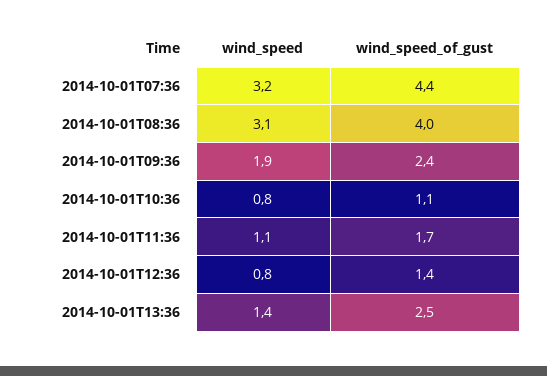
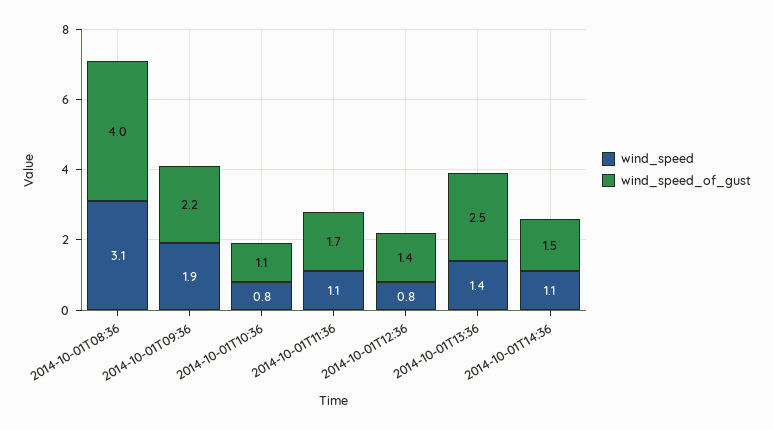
wind_speed, 2014-10-01T07:36: 3.2 -> none
wind_speed_of_gust, 2014-10-01T07:36: 4.4 -> none
wind_speed_of_gust, 2014-10-01T09:36: 2.4 -> 2.2
wind_speed, 2014-10-01T14:36: none -> 1.1
wind_speed_of_gust, 2014-10-01T14:36: none -> 1.5

